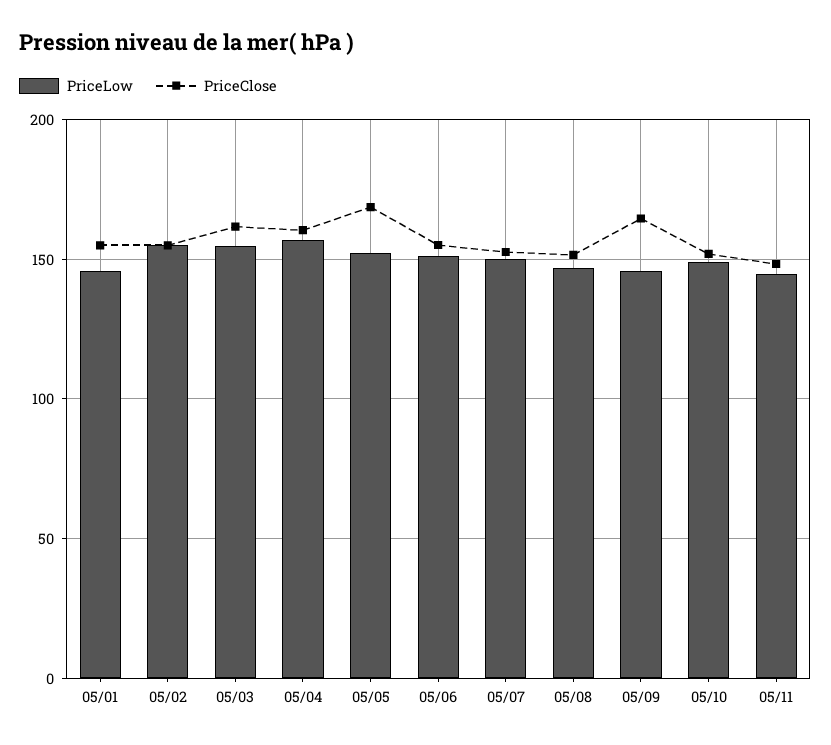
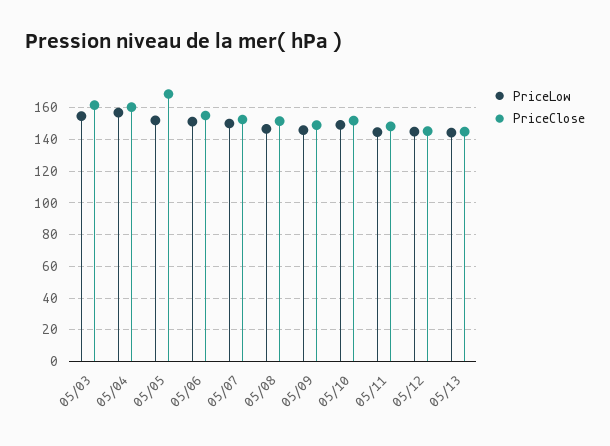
PriceLow, 05/01: 145 -> none
PriceClose, 05/01: 155 -> none
PriceLow, 05/02: 155 -> none
PriceClose, 05/02: 155 -> none
PriceClose, 05/09: 165 -> 150
PriceLow, 05/12: none -> 145
PriceClose, 05/12: none -> 145
PriceLow, 05/13: none -> 145
PriceClose, 05/13: none -> 145

